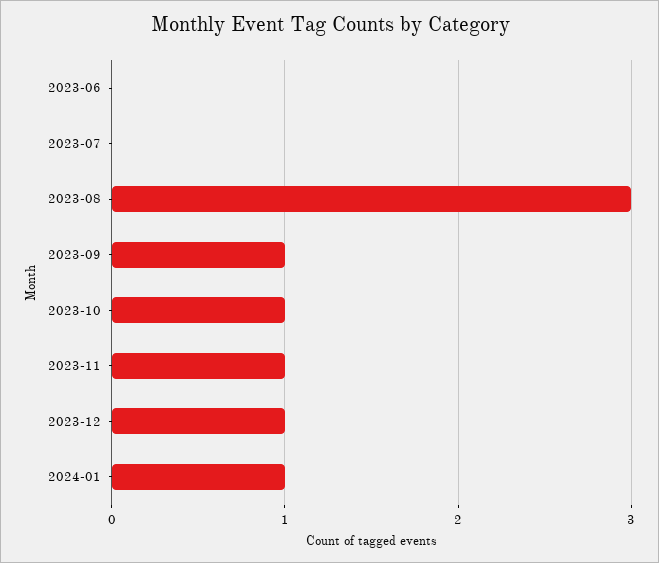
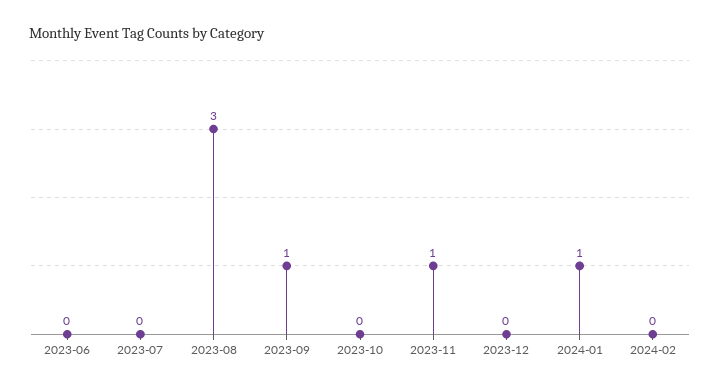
2023-10: 1 -> 0
2023-12: 1 -> 0
2024-02: none -> 0

